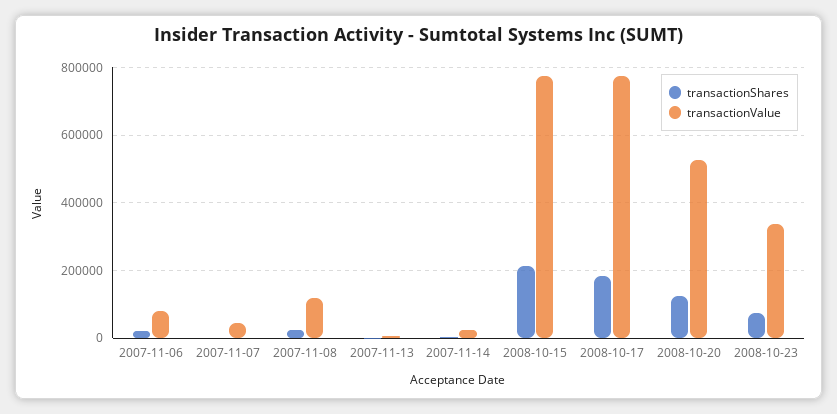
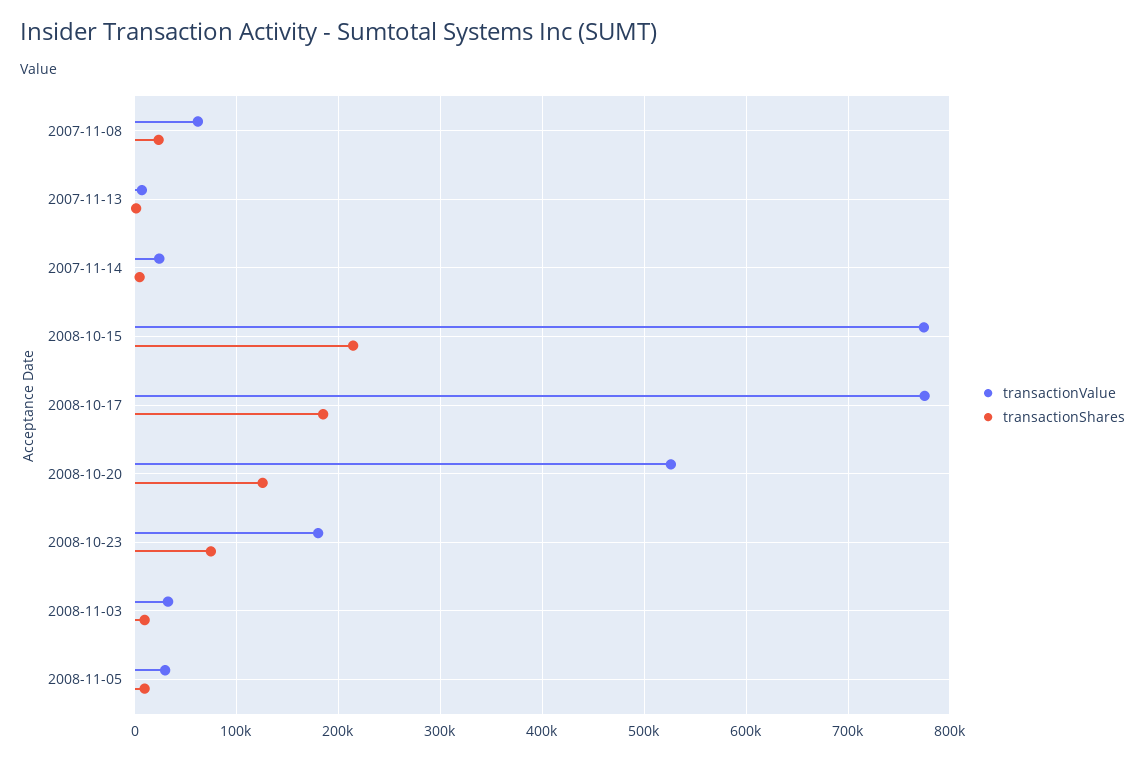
transactionShares, 2007-11-06: 20000 -> none
transactionValue, 2007-11-06: 80000 -> none
transactionShares, 2007-11-07: 0 -> none
transactionValue, 2007-11-07: 40000 -> none
transactionValue, 2007-11-08: 120000 -> 60000
transactionValue, 2008-10-23: 340000 -> 180000
transactionValue, 2008-11-03: none -> 30000
transactionShares, 2008-11-03: none -> 10000
transactionValue, 2008-11-05: none -> 30000
transactionShares, 2008-11-05: none -> 10000

